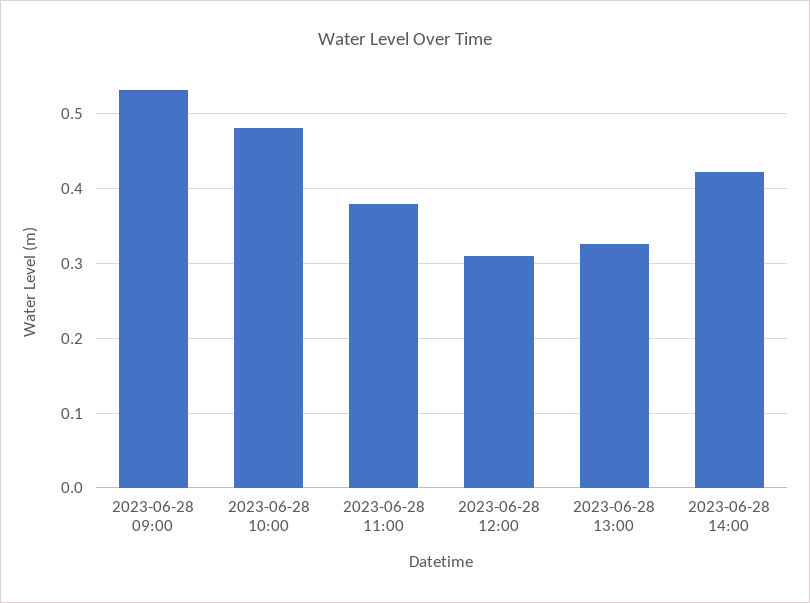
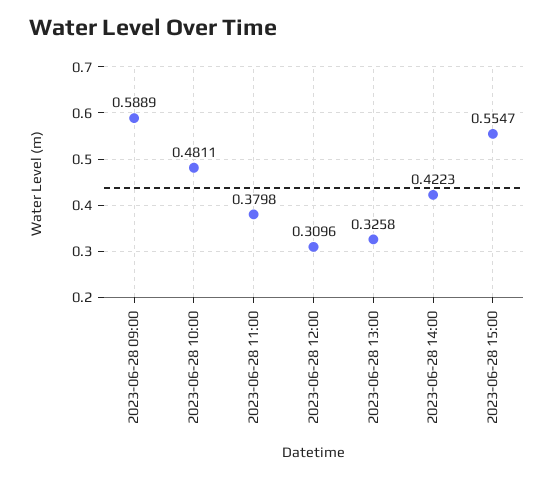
2023-06-28 09:00: 0.53 -> 0.5889
2023-06-28 15:00: none -> 0.5547

